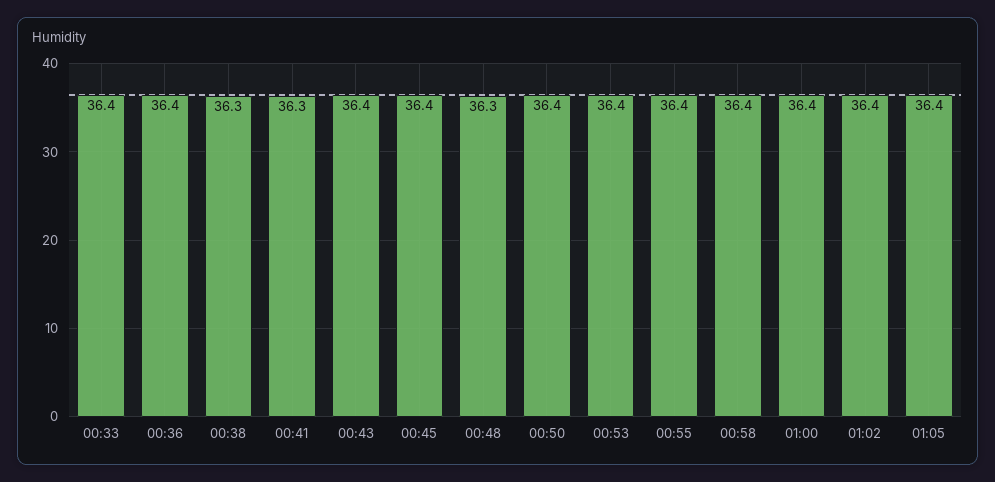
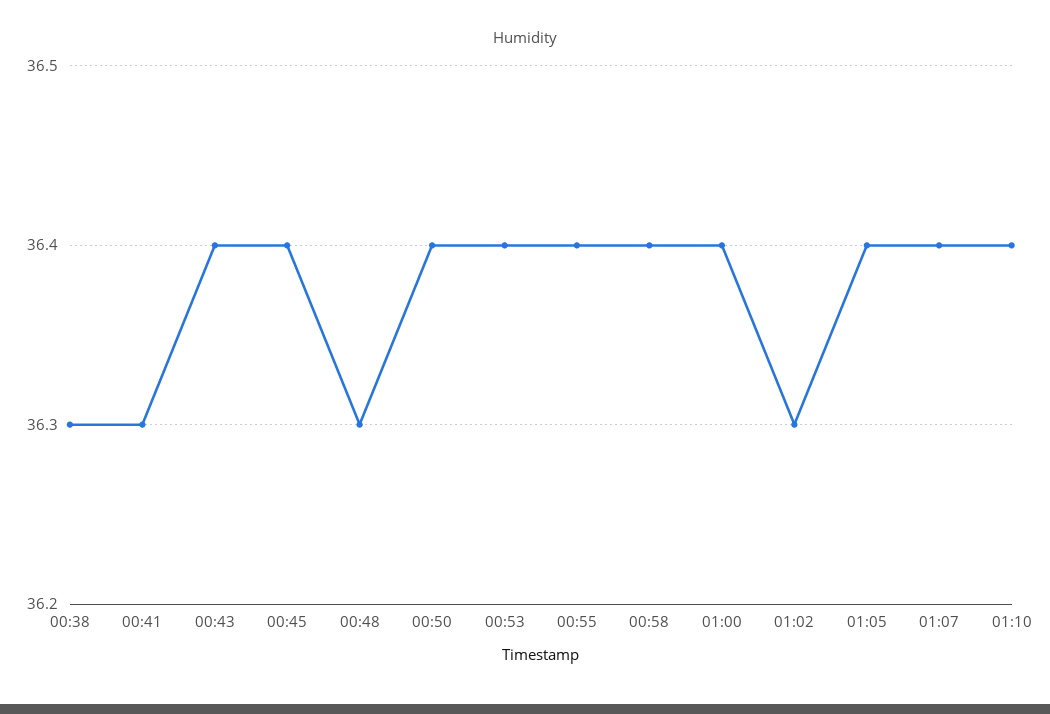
00:33: 36.4 -> none
00:36: 36.4 -> none
01:02: 36.4 -> 36.3
01:07: none -> 36.4
01:10: none -> 36.4

